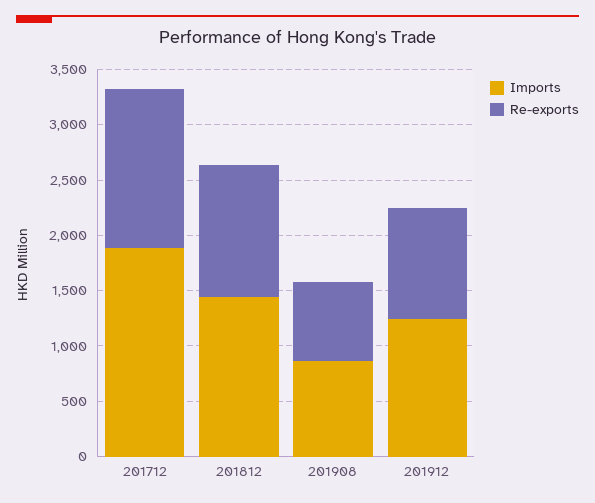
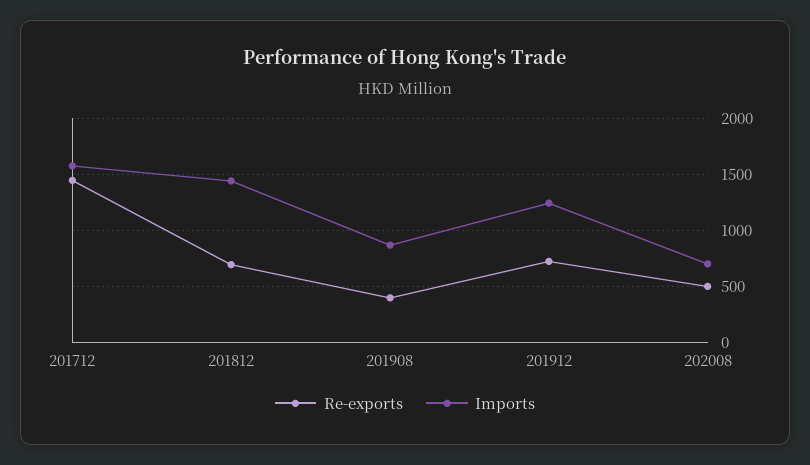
Imports, 201712: 1900 -> 1600
Re-exports, 201812: 1200 -> 700
Re-exports, 201908: 700 -> 400
Re-exports, 201912: 1000 -> 700
Re-exports, 202008: none -> 500
Imports, 202008: none -> 700

